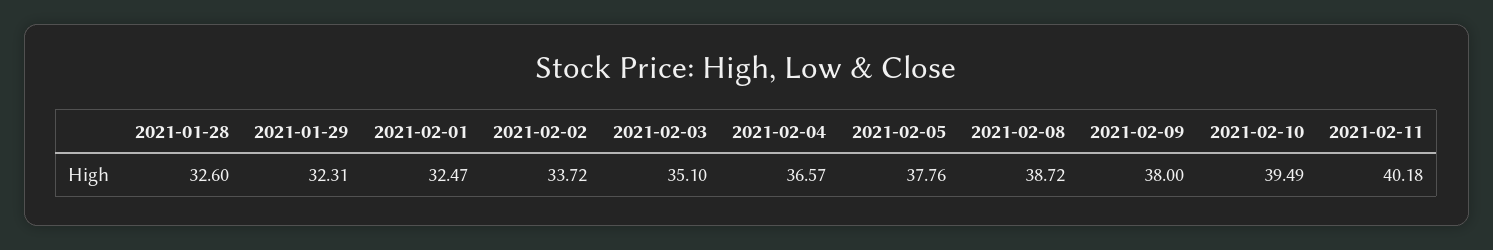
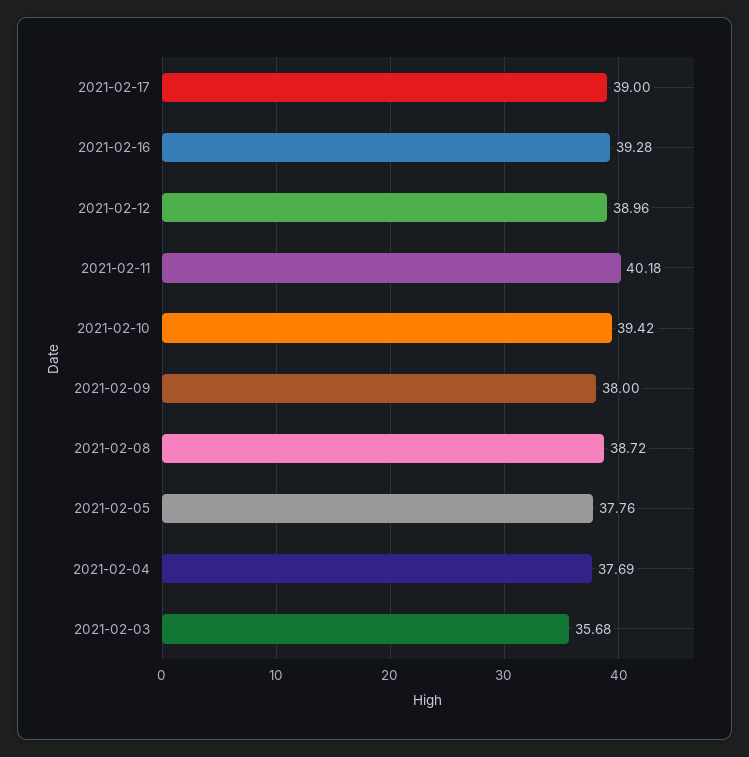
2021-01-28: 32.6 -> none
2021-01-29: 32.31 -> none
2021-02-01: 32.47 -> none
2021-02-02: 33.72 -> none
2021-02-03: 35.1 -> 35.68
2021-02-04: 36.57 -> 37.69
2021-02-10: 39.49 -> 39.42
2021-02-17: none -> 39
2021-02-16: none -> 39.28
2021-02-12: none -> 38.96

